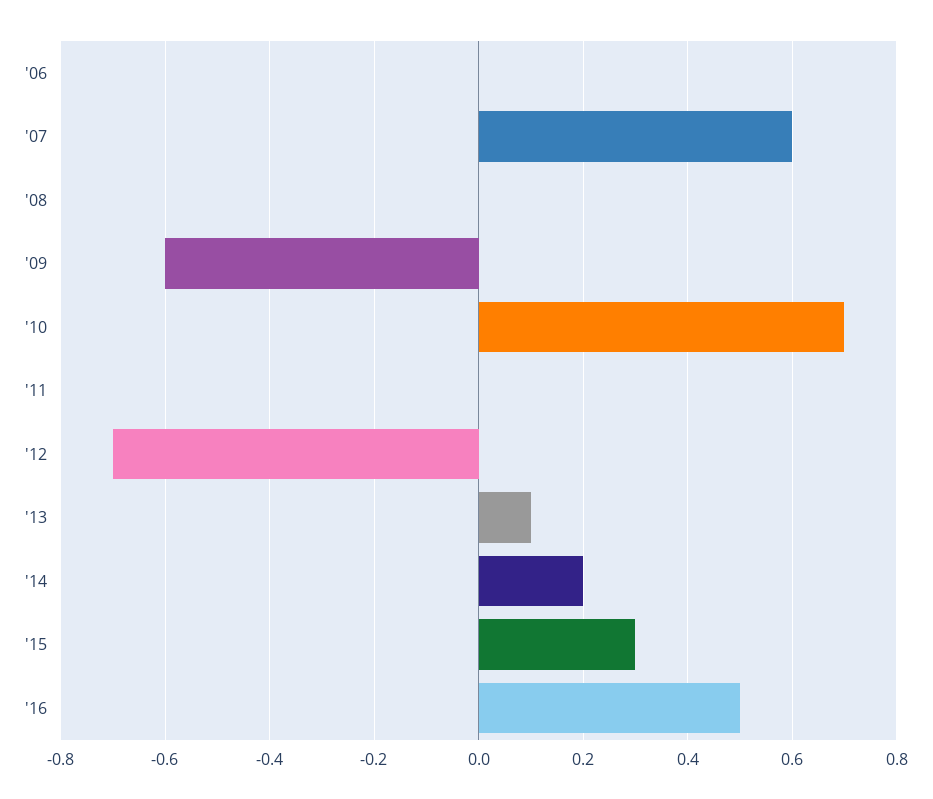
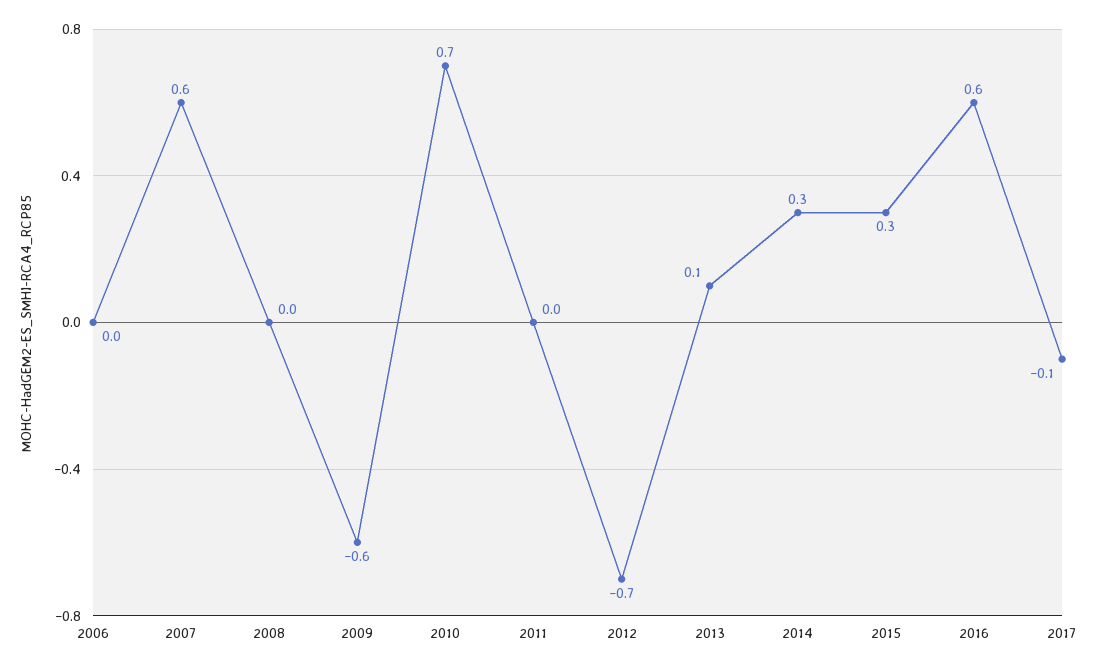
'14: 0.2 -> 0.3
'16: 0.5 -> 0.6
2017: none -> -0.1

